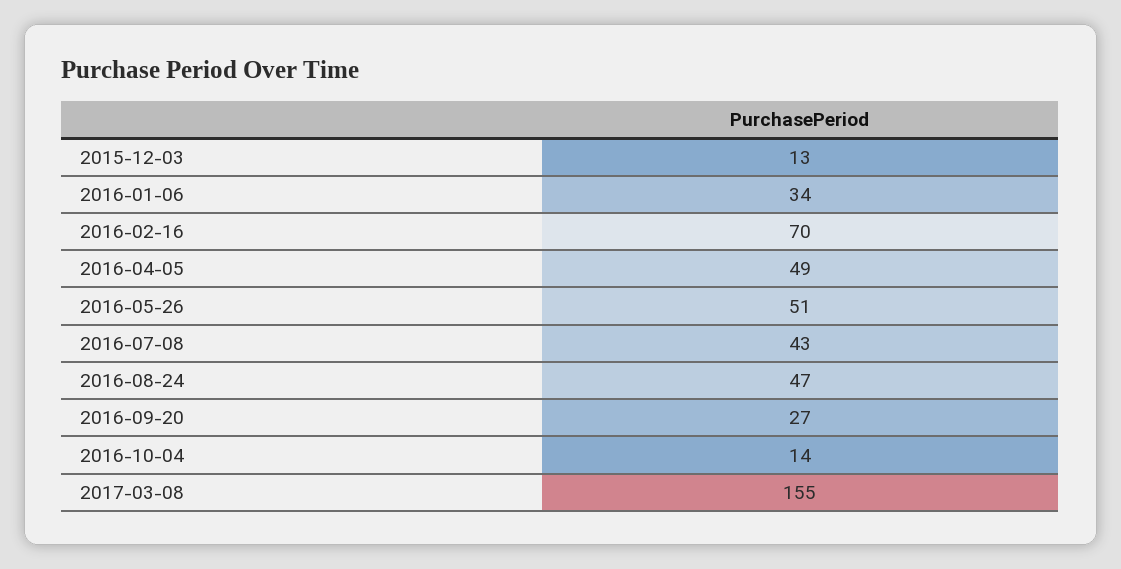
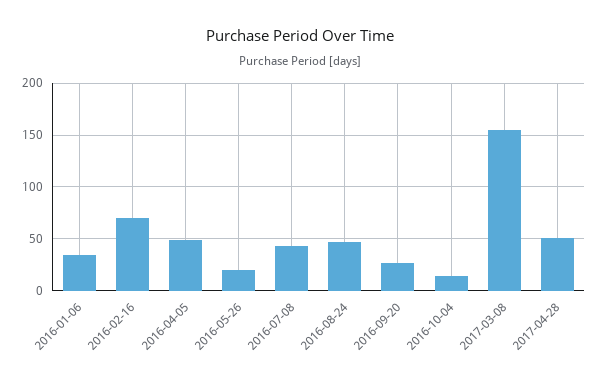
2015-12-03: 13 -> none
2016-05-26: 51 -> 20
2017-04-28: none -> 50

